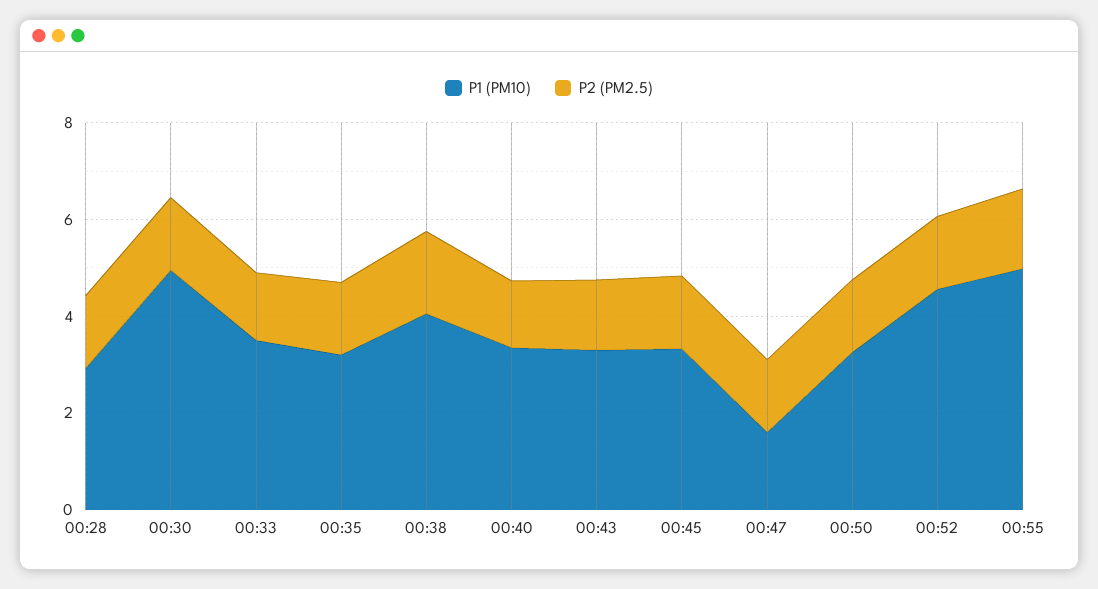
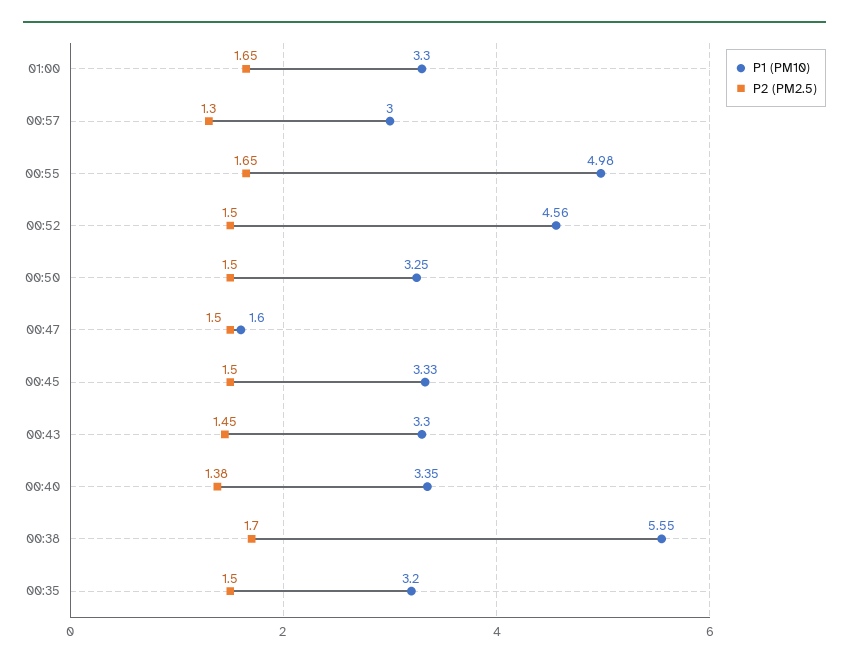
P1 (PM10), 00:28: 3 -> none
P2 (PM2.5), 00:28: 1.5 -> none
P1 (PM10), 00:30: 5 -> none
P2 (PM2.5), 00:30: 1.5 -> none
P1 (PM10), 00:33: 3.5 -> none
P2 (PM2.5), 00:33: 1.5 -> none
P1 (PM10), 00:38: 4 -> 5.55
P1 (PM10), 01:00: none -> 3.3
P2 (PM2.5), 01:00: none -> 1.65
P1 (PM10), 00:57: none -> 3
P2 (PM2.5), 00:57: none -> 1.3

